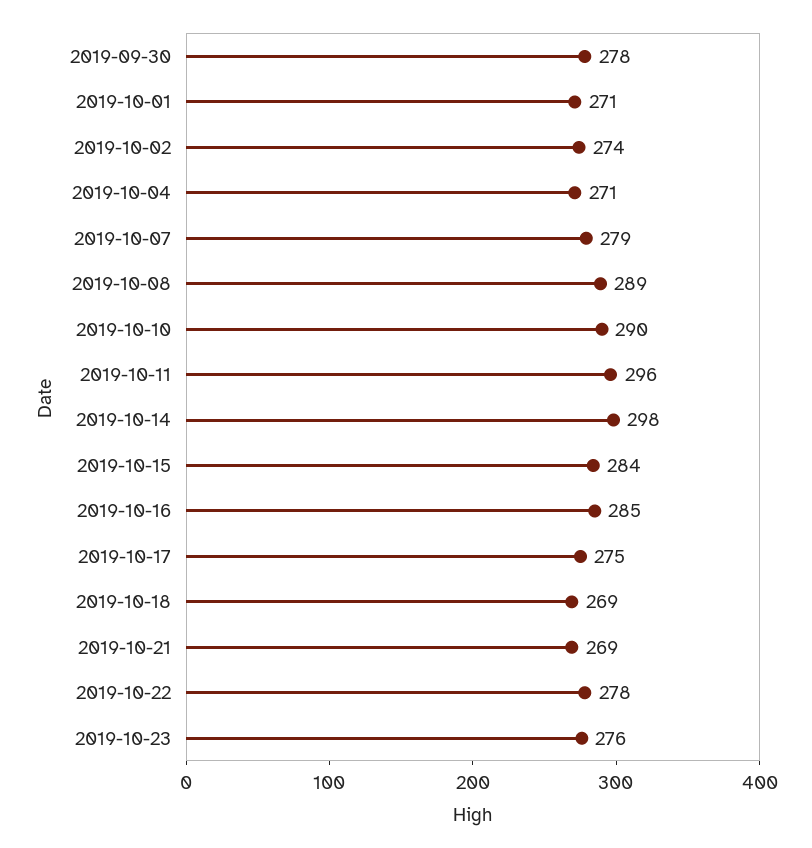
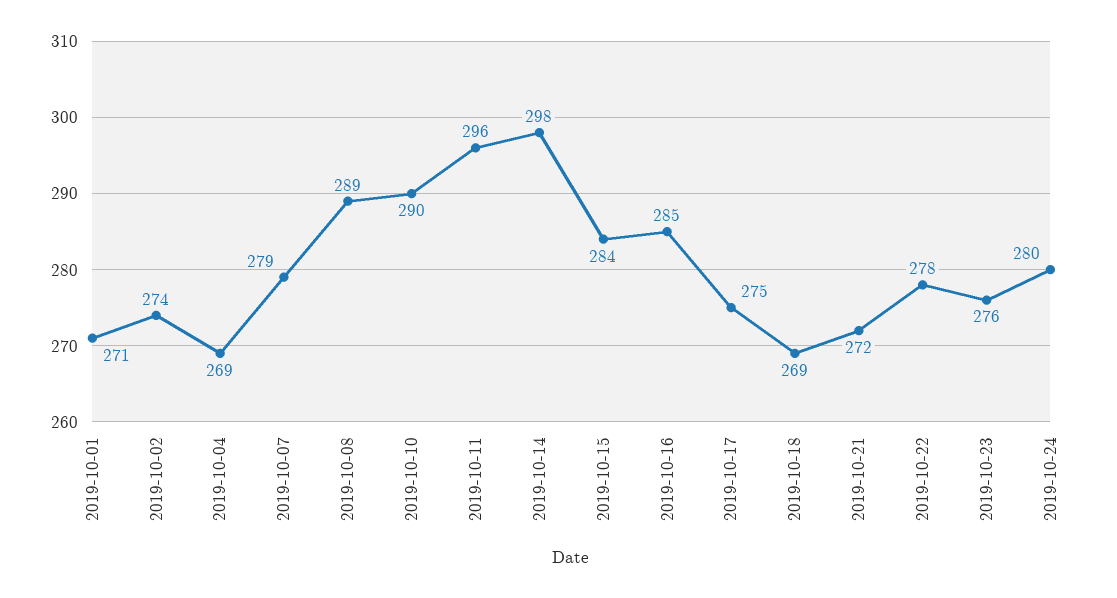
2019-09-30: 278 -> none
2019-10-04: 271 -> 269
2019-10-21: 269 -> 272
2019-10-24: none -> 280

